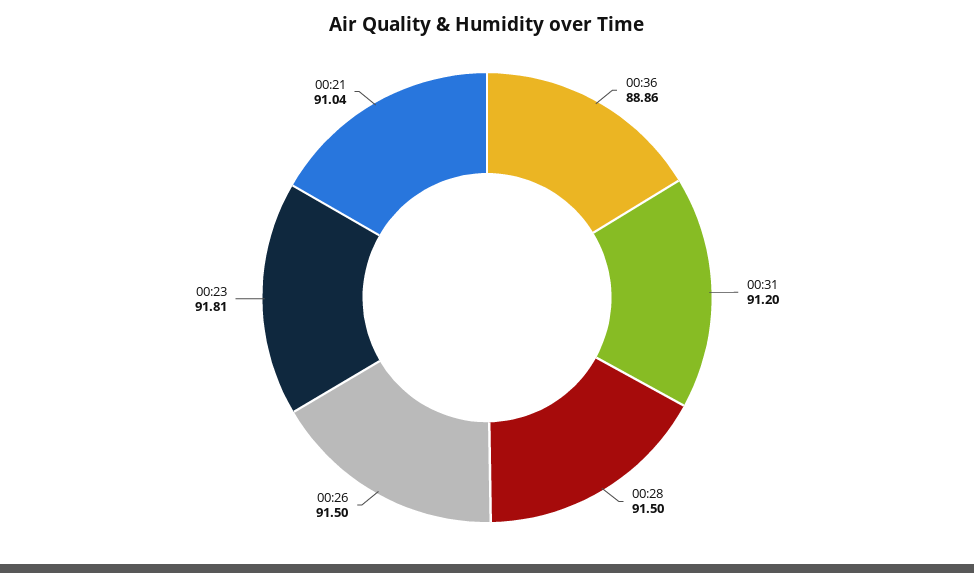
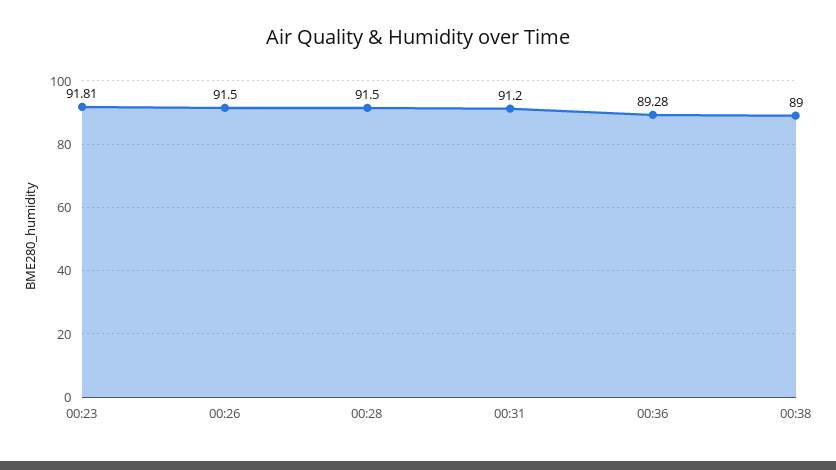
00:36: 88.86 -> 89.28
00:21: 91.04 -> none
00:38: none -> 89

